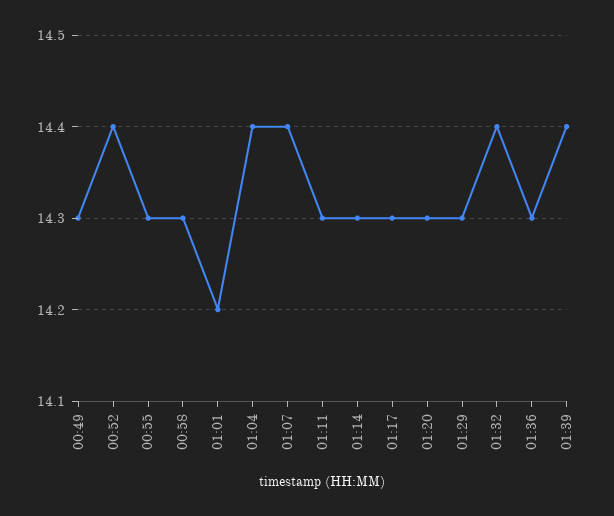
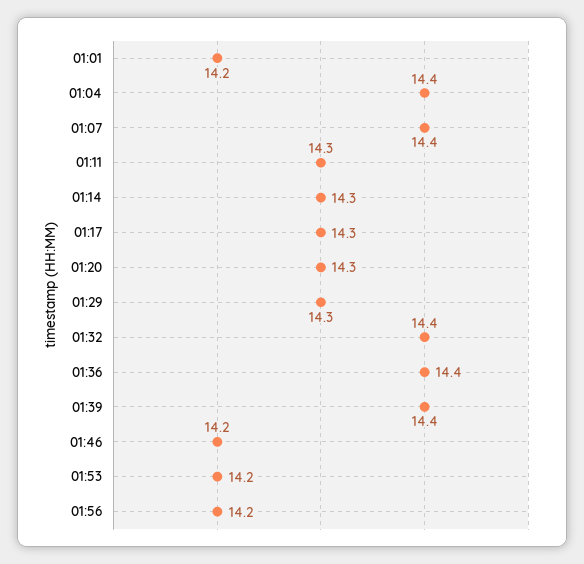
00:49: 14.3 -> none
00:52: 14.4 -> none
00:55: 14.3 -> none
00:58: 14.3 -> none
01:36: 14.3 -> 14.4
01:46: none -> 14.2
01:53: none -> 14.2
01:56: none -> 14.2

